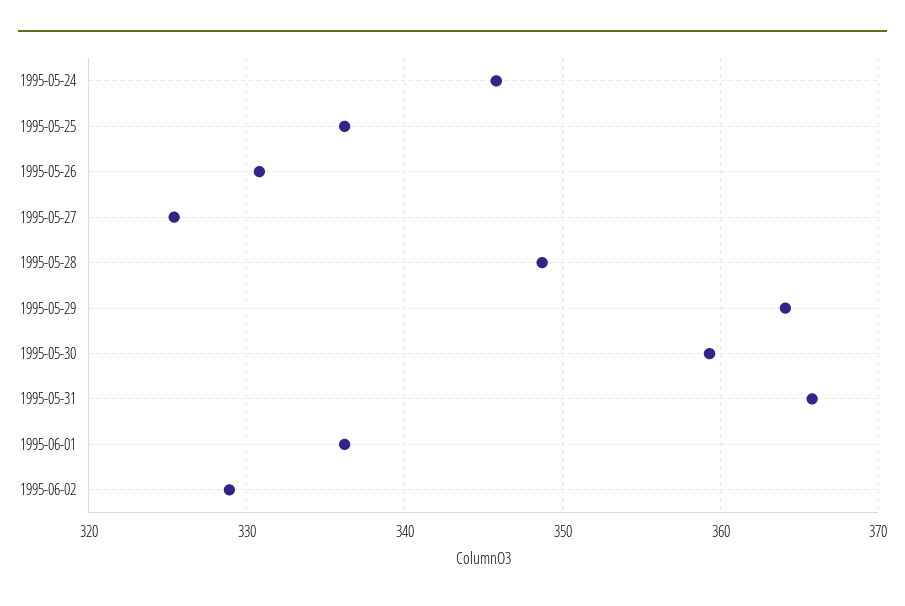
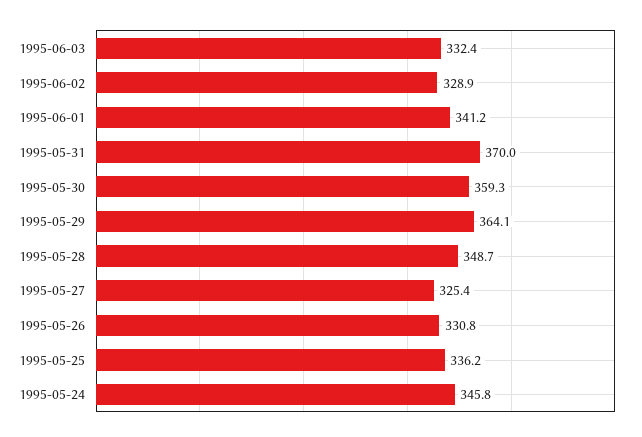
1995-05-31: 366 -> 370
1995-06-01: 336 -> 341.2
1995-06-03: none -> 332.4

